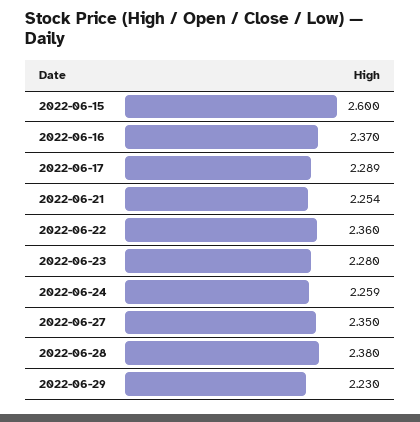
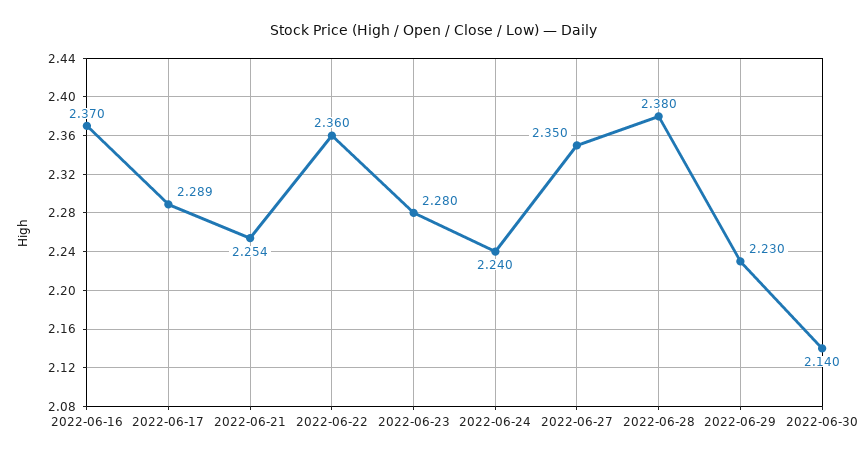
2022-06-15: 2.6 -> none
2022-06-24: 2.259 -> 2.24
2022-06-30: none -> 2.14

